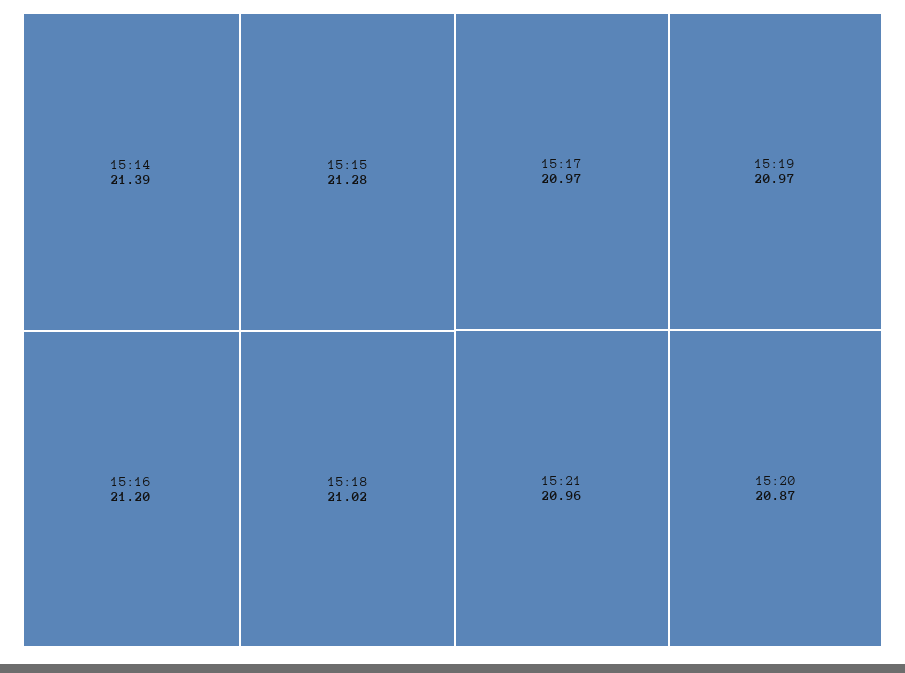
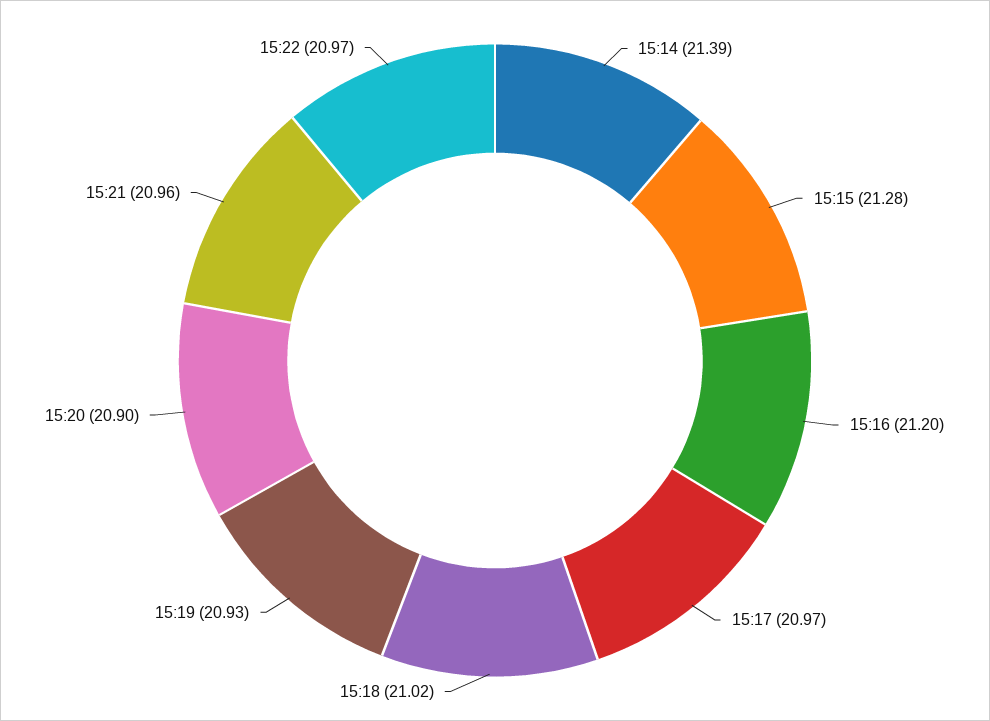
15:19: 20.97 -> 20.93
15:20: 20.87 -> 20.9
15:22: none -> 20.97

